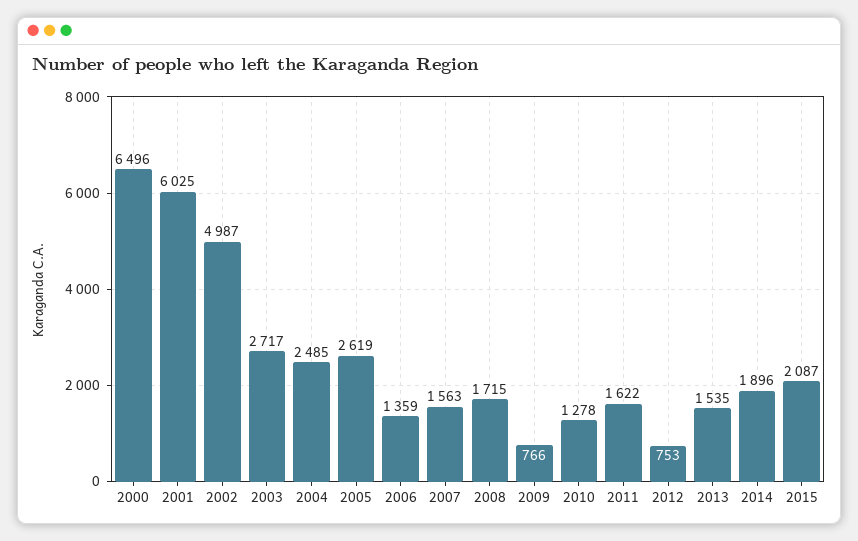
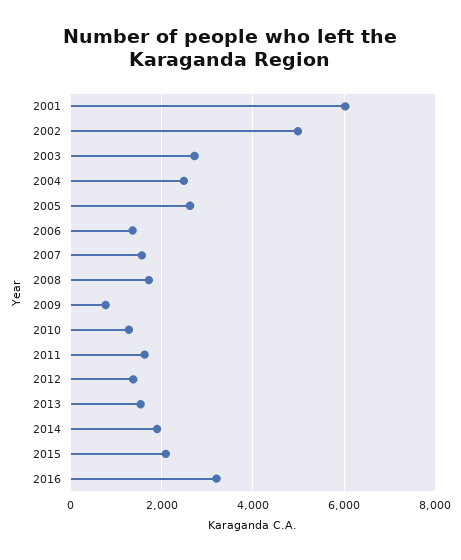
2000: 6496 -> none
2012: 753 -> 1400
2016: none -> 3200

